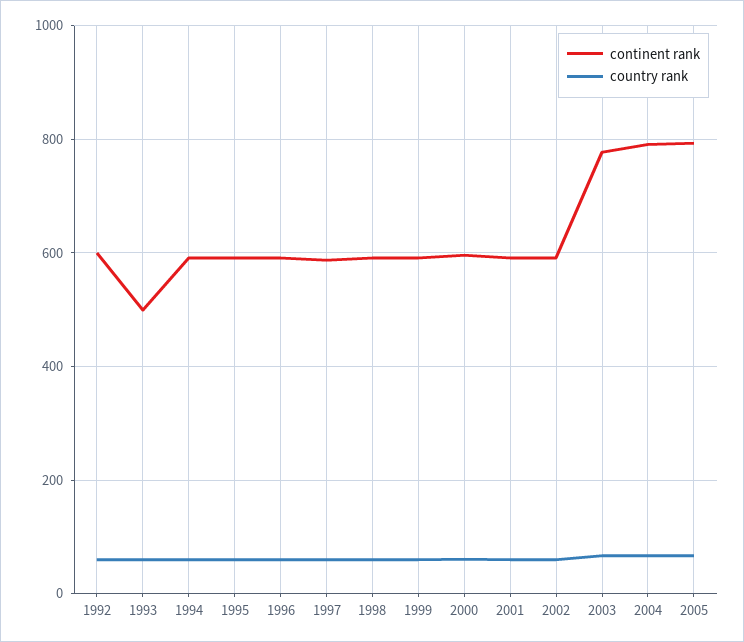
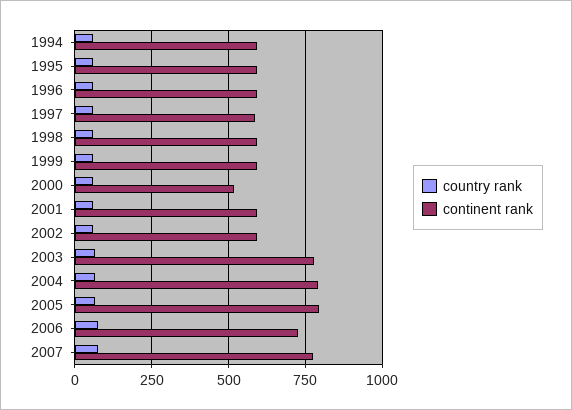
continent rank, 1992: 600 -> none
country rank, 1992: 60 -> none
continent rank, 1993: 500 -> none
country rank, 1993: 60 -> none
continent rank, 2000: 600 -> 525
country rank, 2006: none -> 75
continent rank, 2006: none -> 725
country rank, 2007: none -> 75
continent rank, 2007: none -> 775

